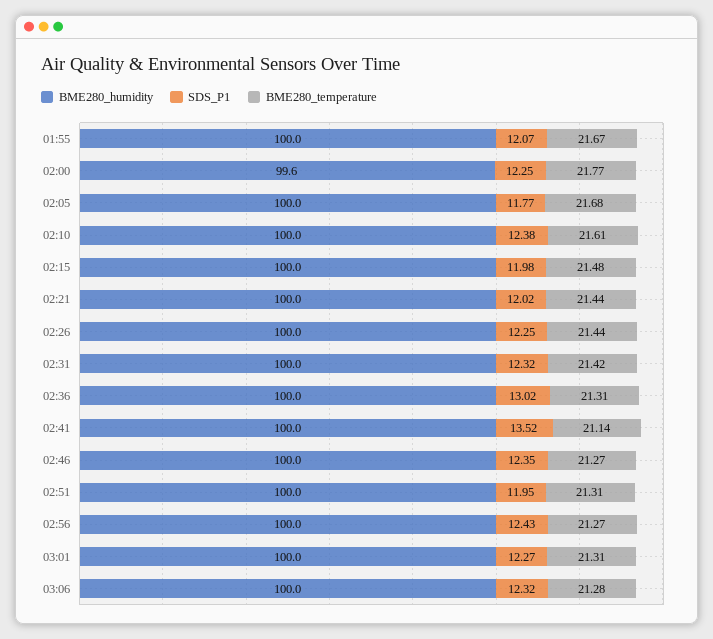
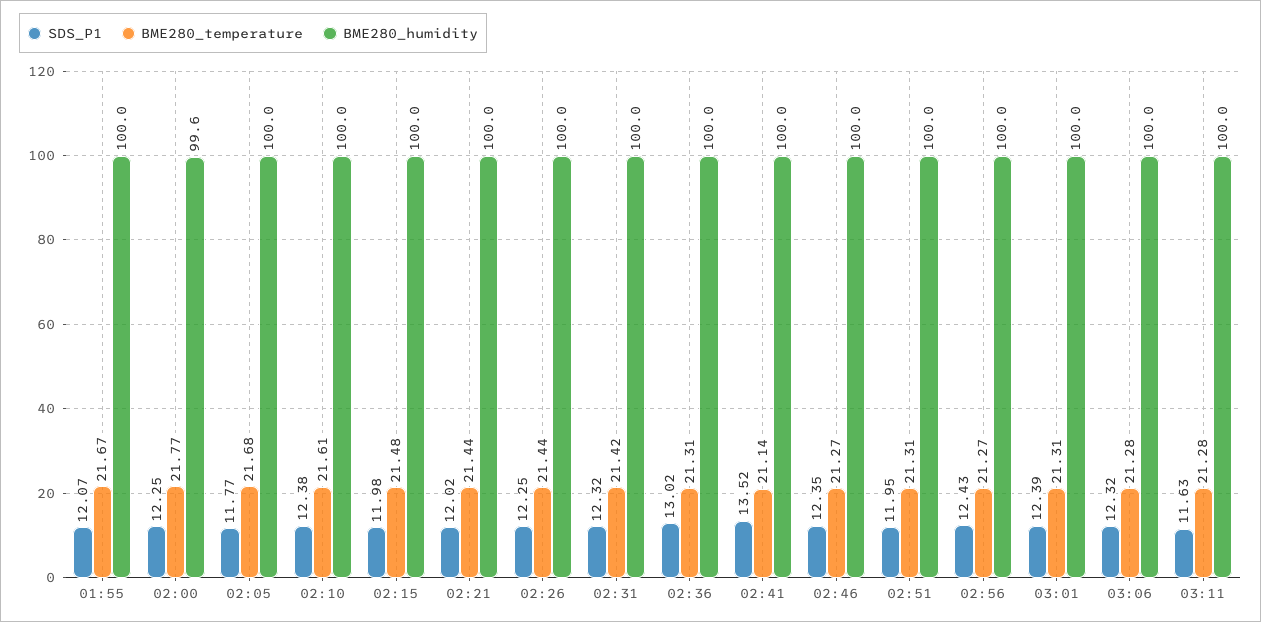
SDS_P1, 03:01: 12.27 -> 12.39
SDS_P1, 03:11: none -> 11.63
BME280_temperature, 03:11: none -> 21.28
BME280_humidity, 03:11: none -> 100

